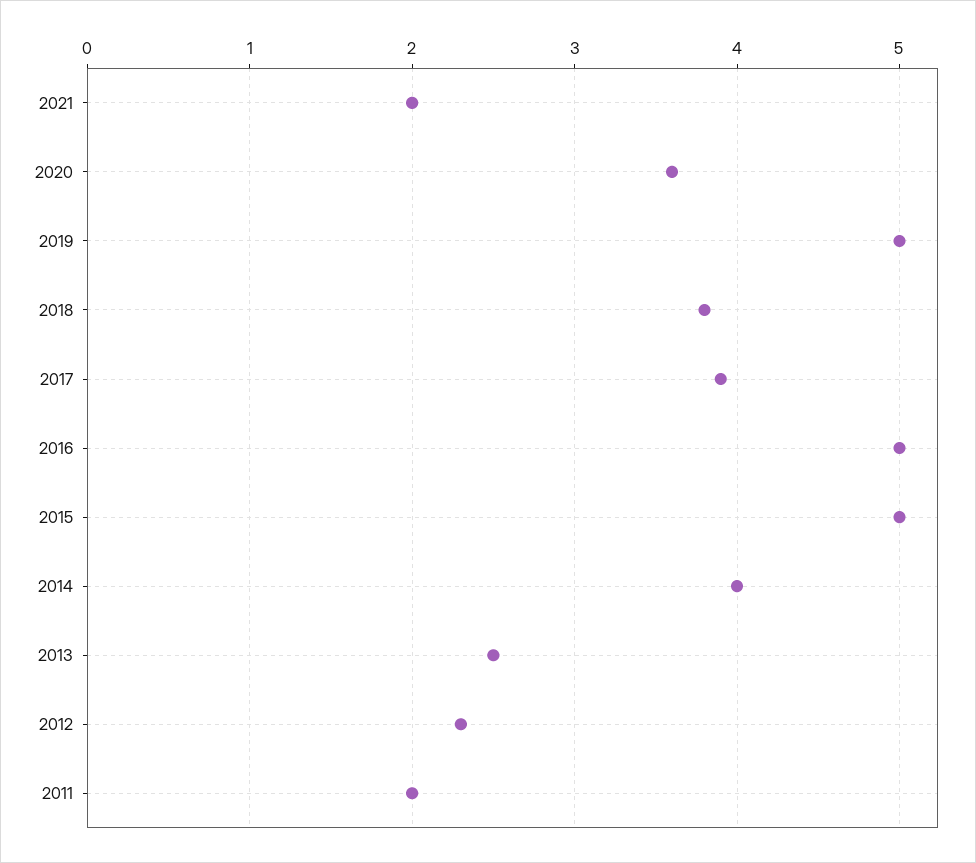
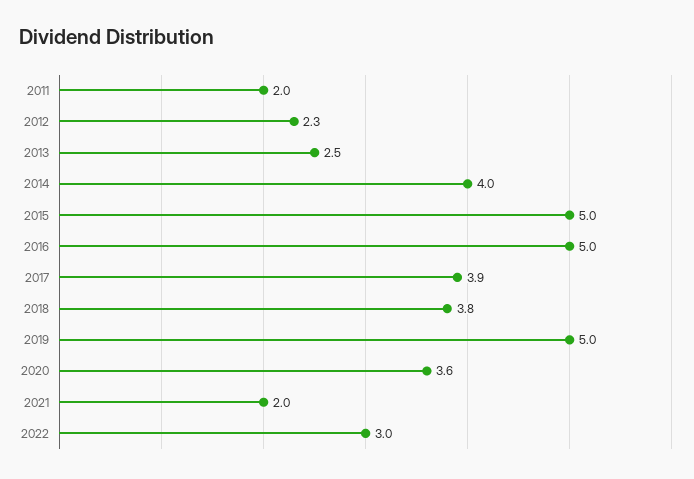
2022: none -> 3

